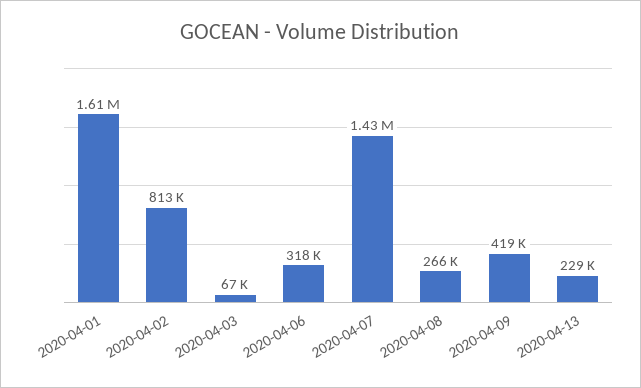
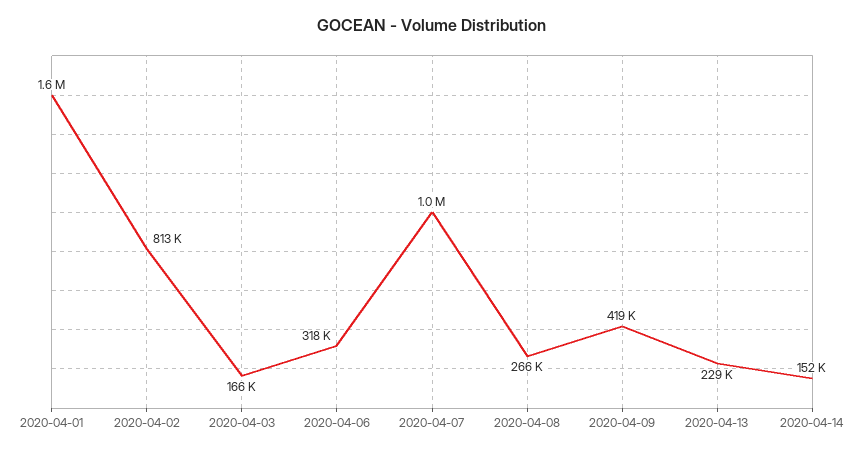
2020-04-03: 67000 -> 166000
2020-04-07: 1430000 -> 1000000
2020-04-14: none -> 152000

